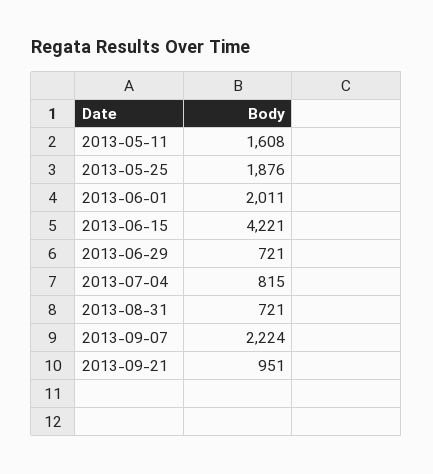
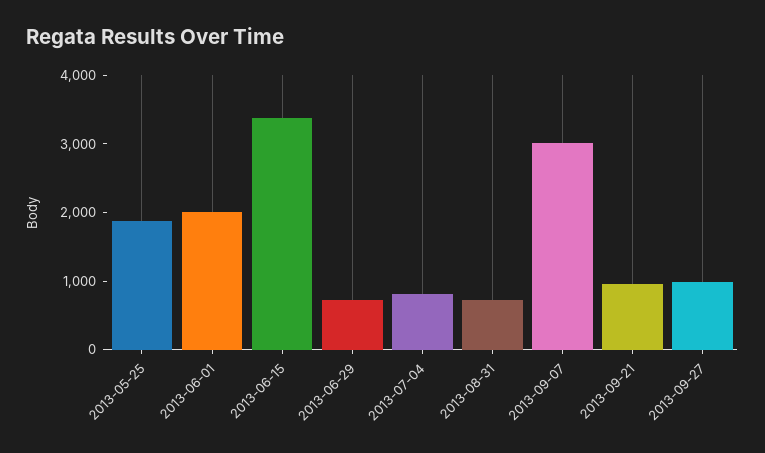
2013-05-11: 1608 -> none
2013-06-15: 4221 -> 3400
2013-09-07: 2224 -> 3000
2013-09-27: none -> 1000

